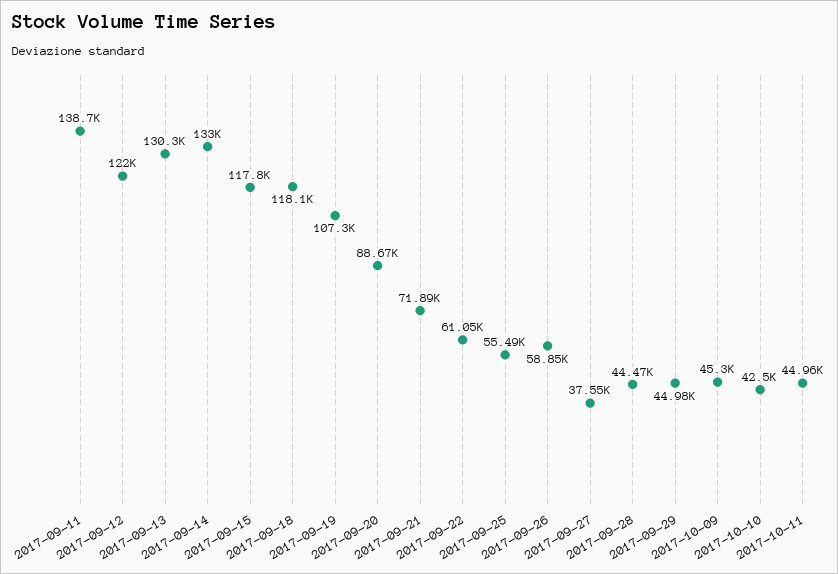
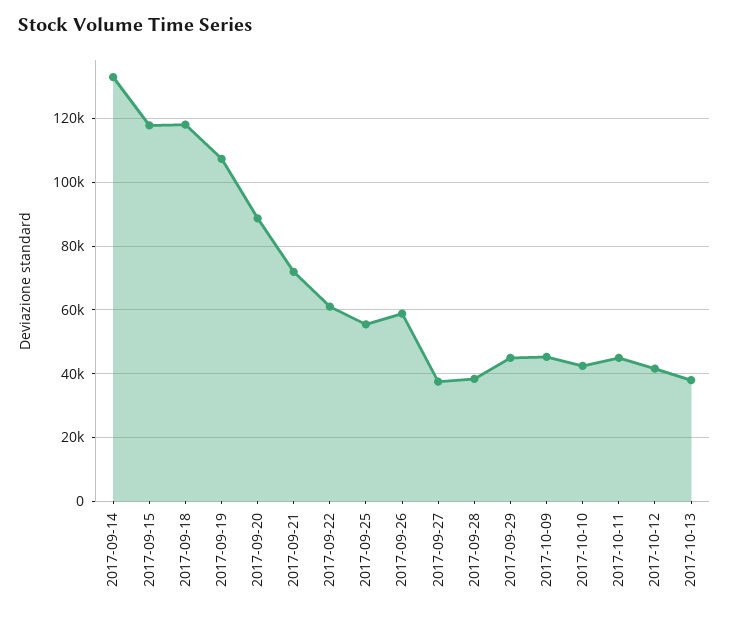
2017-09-11: 138700 -> none
2017-09-12: 122000 -> none
2017-09-13: 130300 -> none
2017-09-28: 44470 -> 38000
2017-10-12: none -> 42000
2017-10-13: none -> 38000

